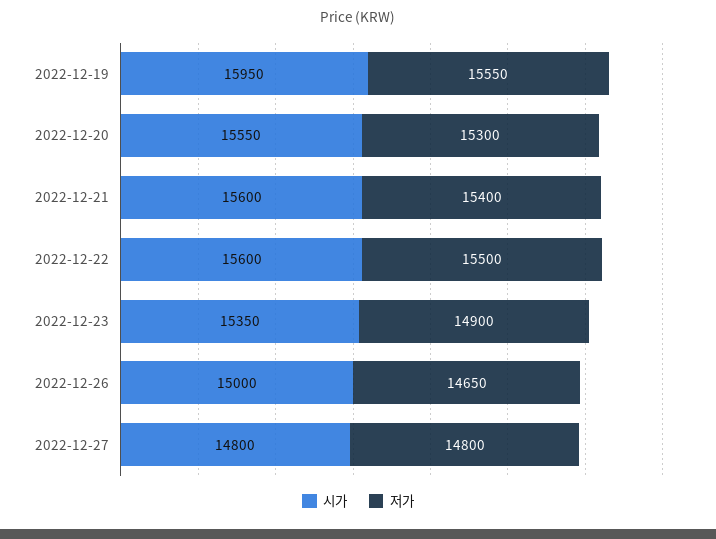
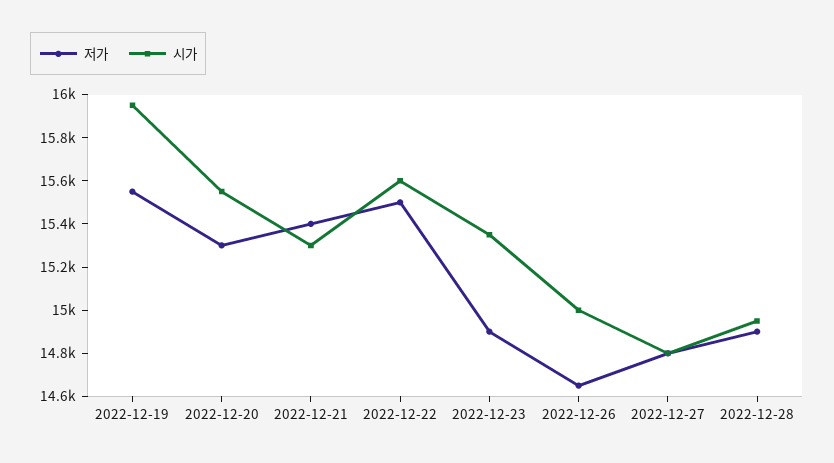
시가, 2022-12-21: 15600 -> 15300
저가, 2022-12-28: none -> 14900
시가, 2022-12-28: none -> 14950

